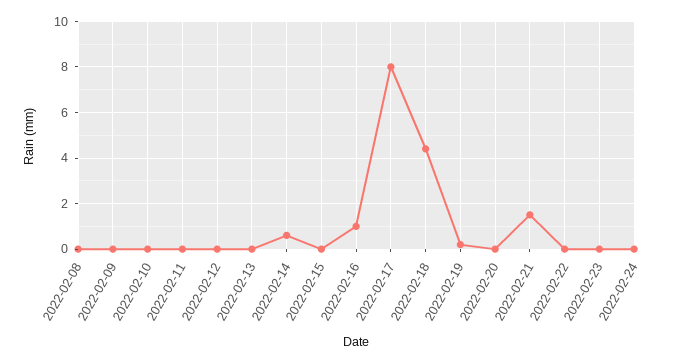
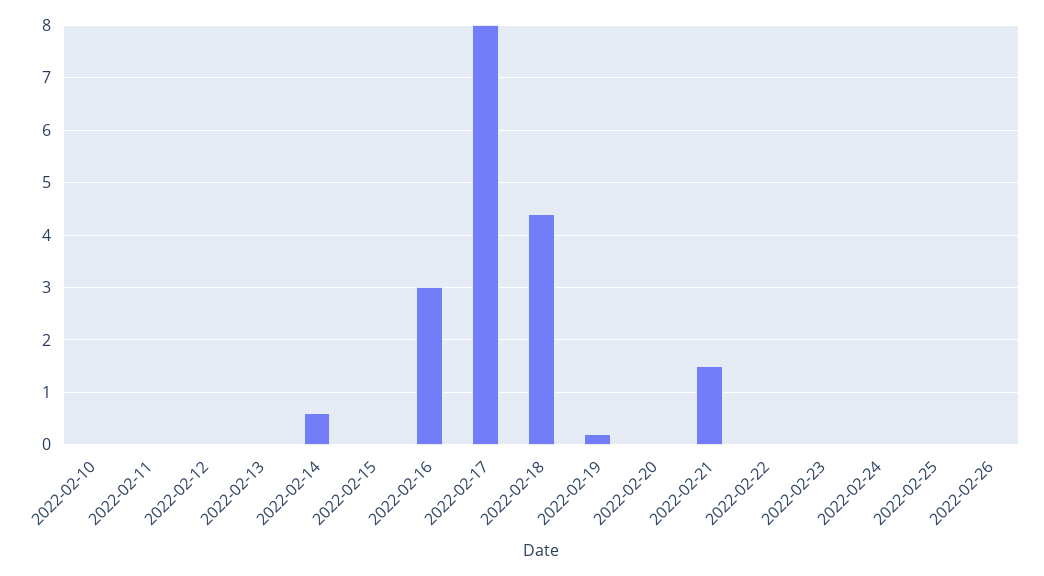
2022-02-08: 0 -> none
2022-02-09: 0 -> none
2022-02-16: 1 -> 3
2022-02-25: none -> 0
2022-02-26: none -> 0

